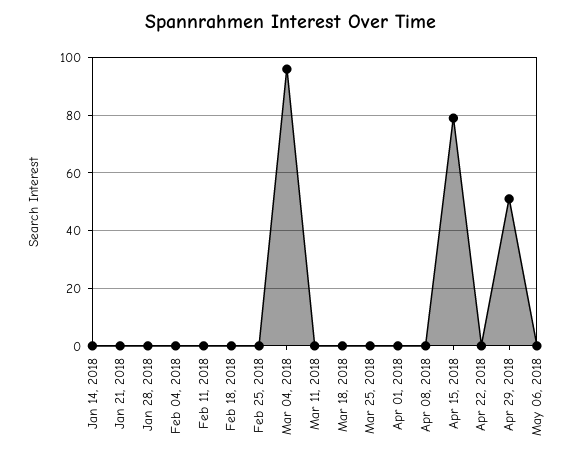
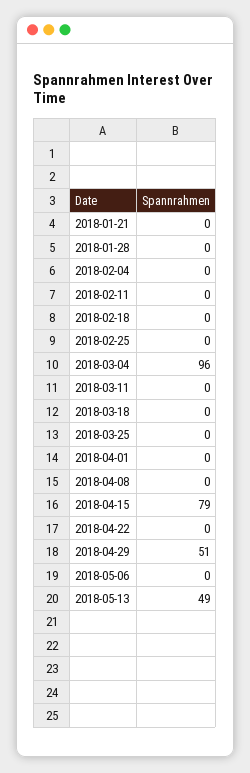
Jan 14, 2018: 0 -> none
2018-05-13: none -> 49

